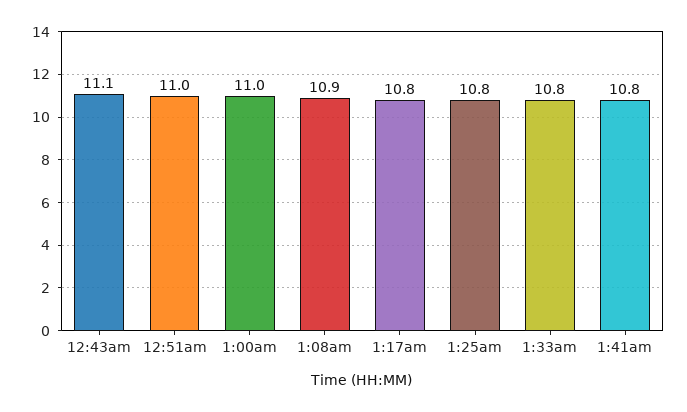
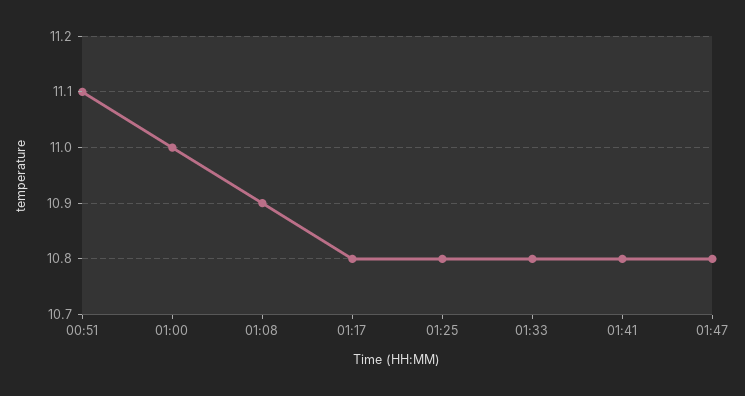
12:43am: 11.1 -> none
12:51am: 11 -> 11.1
01:47: none -> 10.8

